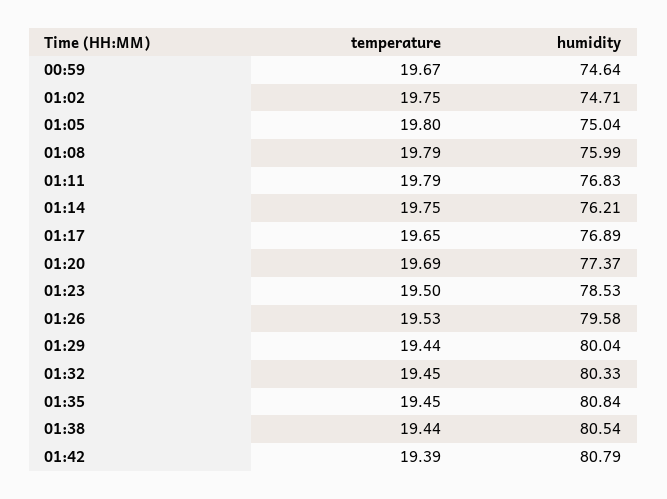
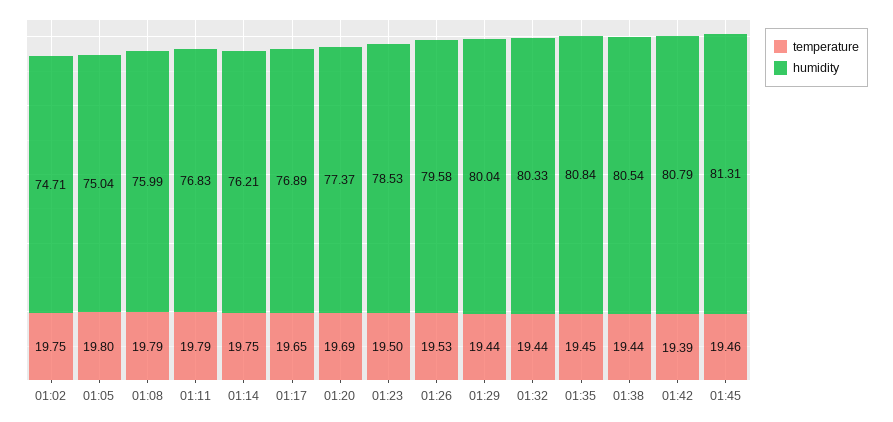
temperature, 00:59: 19.67 -> none
humidity, 00:59: 74.64 -> none
temperature, 01:32: 19.45 -> 19.44
temperature, 01:45: none -> 19.46
humidity, 01:45: none -> 81.31

